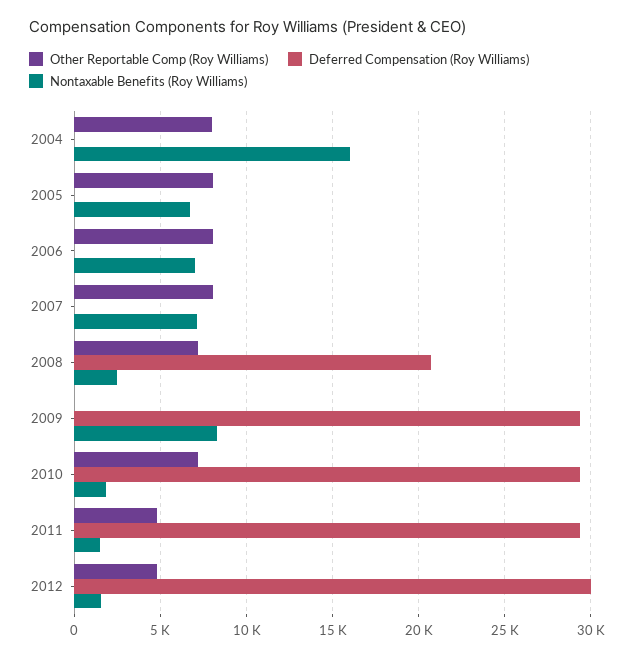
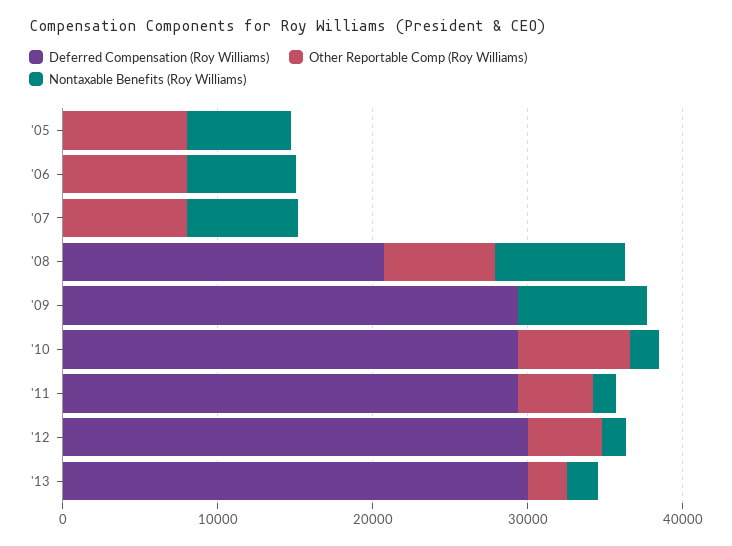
Other Reportable Comp (Roy Williams), 2004: 8000 -> none
Deferred Compensation (Roy Williams), 2004: 0 -> none
Nontaxable Benefits (Roy Williams), 2004: 16000 -> none
Nontaxable Benefits (Roy Williams), 2008: 2500 -> 8000
Deferred Compensation (Roy Williams), '13: none -> 30000
Other Reportable Comp (Roy Williams), '13: none -> 2000
Nontaxable Benefits (Roy Williams), '13: none -> 2000

